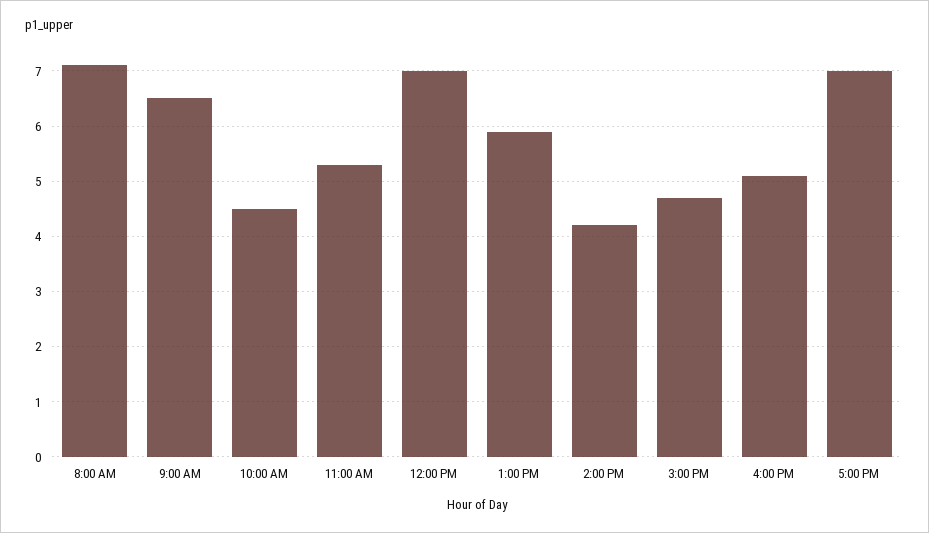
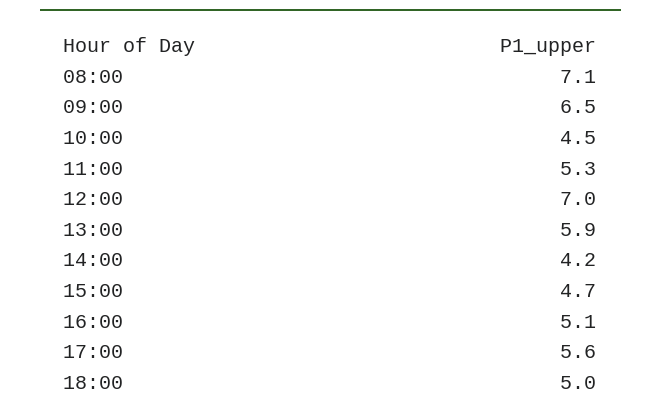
5:00 PM: 7 -> 5.6
18:00: none -> 5

